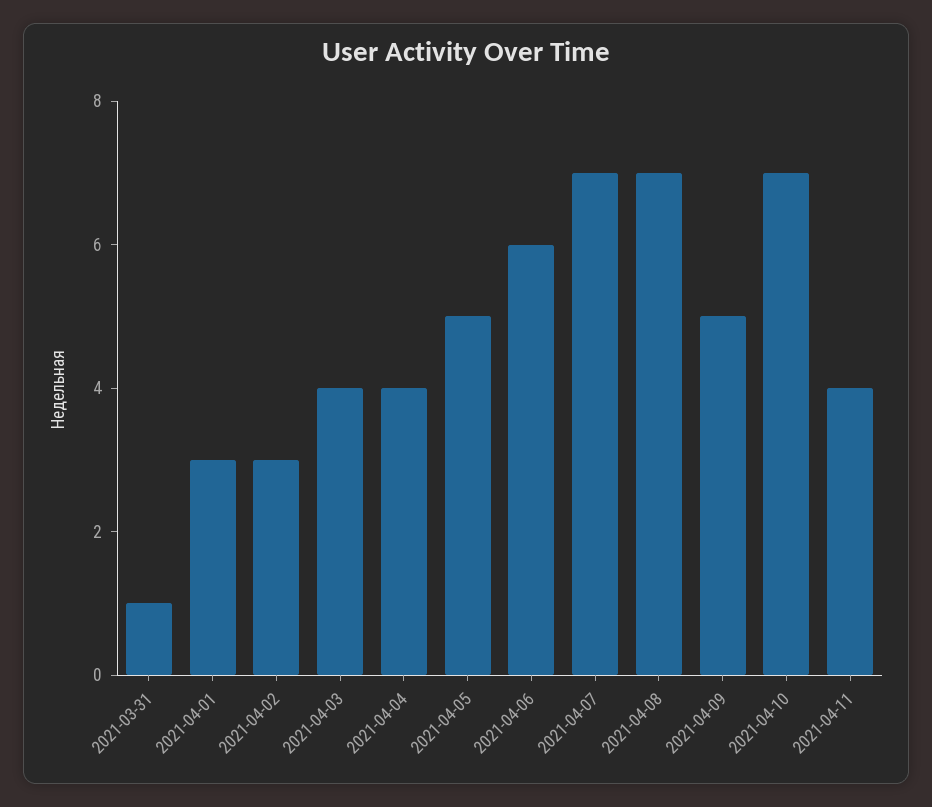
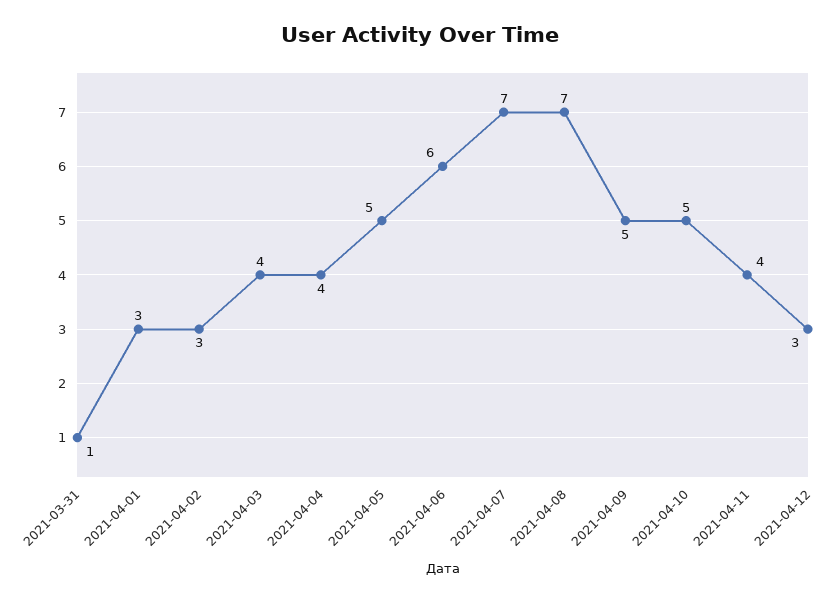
2021-04-10: 7 -> 5
2021-04-12: none -> 3

